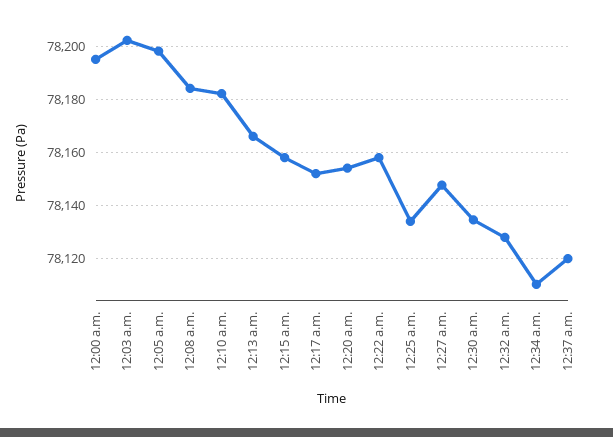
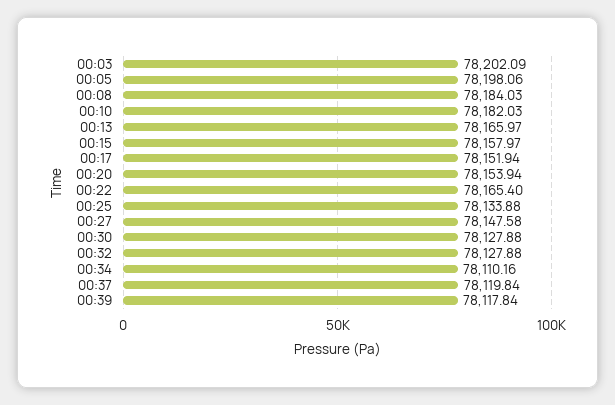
12:00 a.m.: 78195 -> none
12:22 a.m.: 78157.5 -> 78165.4
12:30 a.m.: 78135 -> 78127.88
00:39: none -> 78117.84

